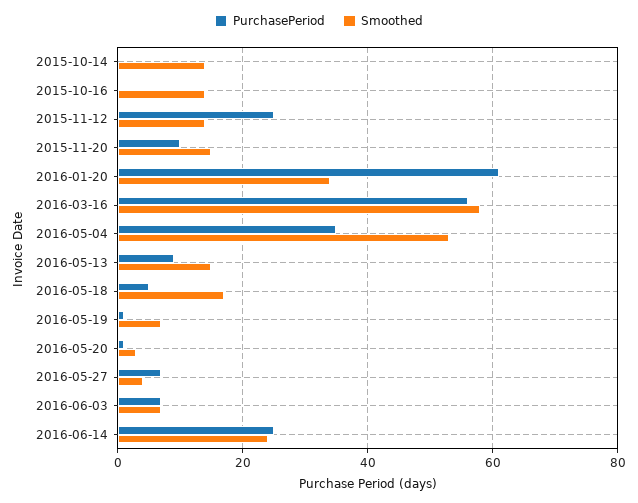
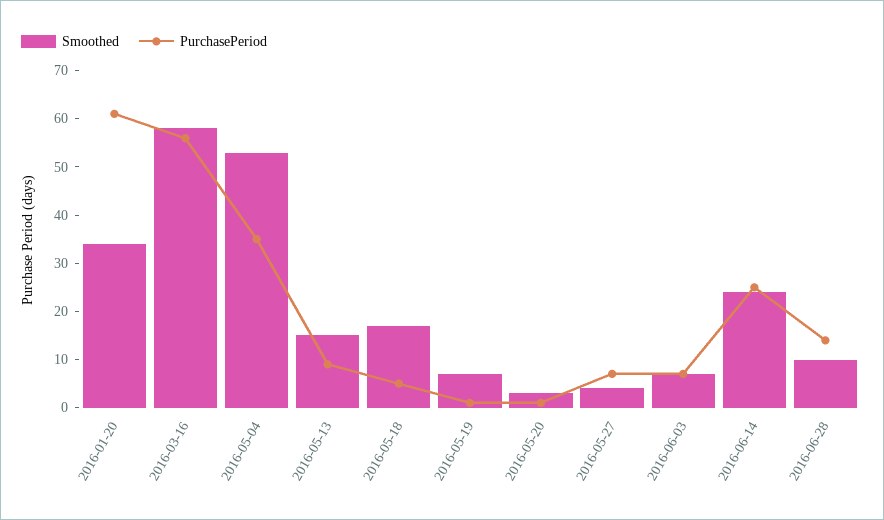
PurchasePeriod, 2015-10-14: 0 -> none
Smoothed, 2015-10-14: 15 -> none
PurchasePeriod, 2015-10-16: 0 -> none
Smoothed, 2015-10-16: 15 -> none
PurchasePeriod, 2015-11-12: 25 -> none
Smoothed, 2015-11-12: 15 -> none
PurchasePeriod, 2015-11-20: 10 -> none
Smoothed, 2015-11-20: 15 -> none
Smoothed, 2016-06-28: none -> 10
PurchasePeriod, 2016-06-28: none -> 15

